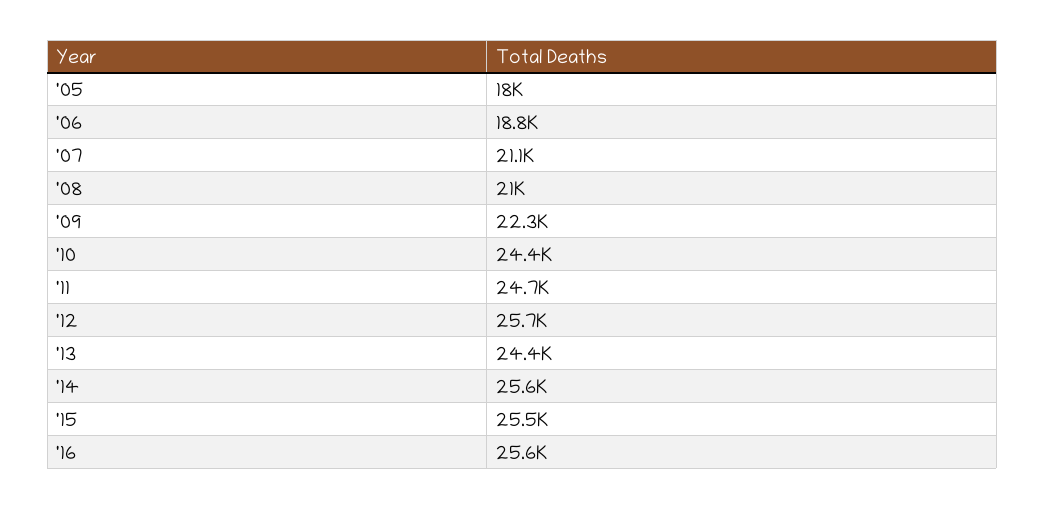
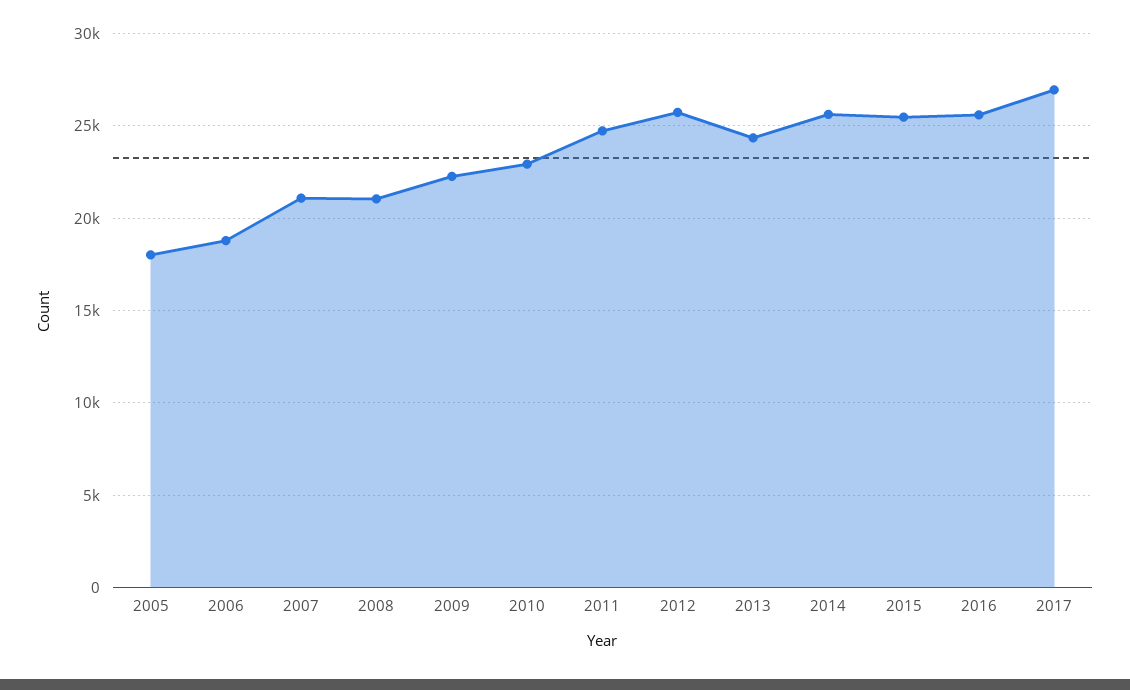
'10: 24400 -> 23000
2017: none -> 27000

